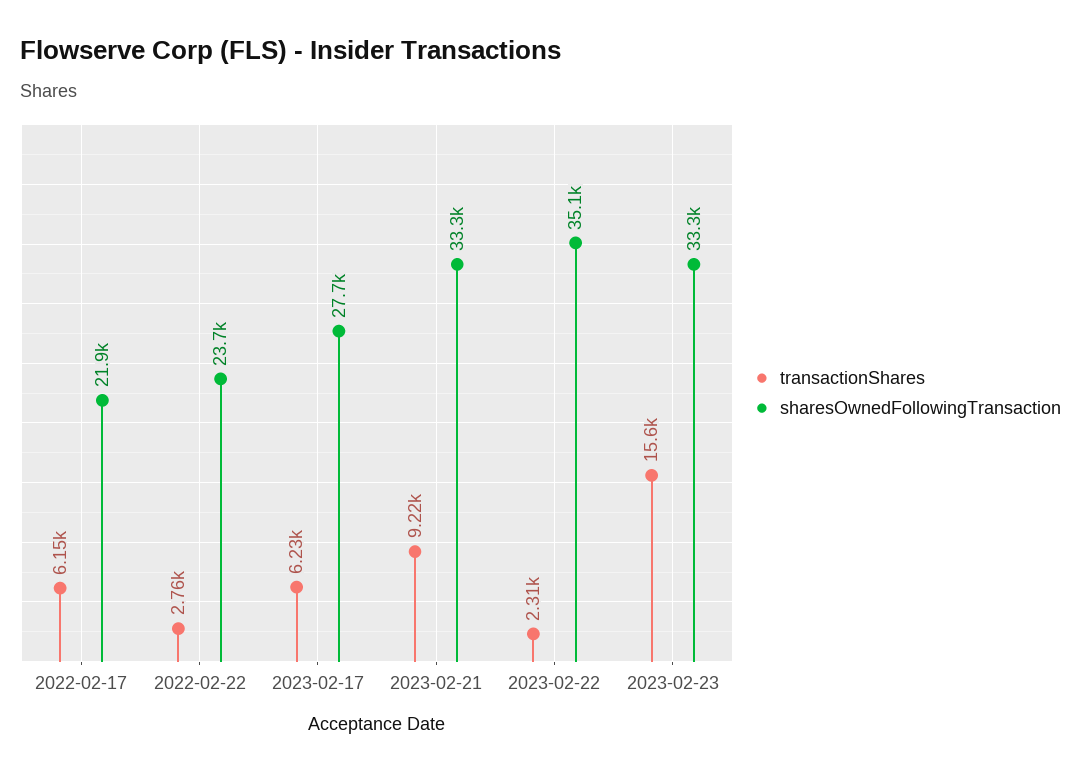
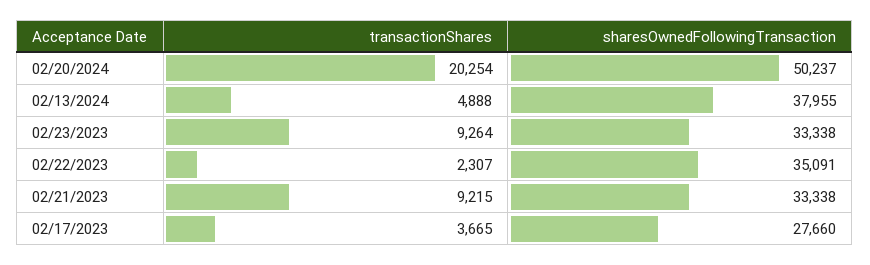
transactionShares, 2022-02-17: 6150 -> none
sharesOwnedFollowingTransaction, 2022-02-17: 21900 -> none
transactionShares, 2022-02-22: 2760 -> none
sharesOwnedFollowingTransaction, 2022-02-22: 23700 -> none
transactionShares, 2023-02-17: 6230 -> 3665
transactionShares, 2023-02-23: 15600 -> 9264
transactionShares, 02/20/2024: none -> 20254
sharesOwnedFollowingTransaction, 02/20/2024: none -> 50237
transactionShares, 02/13/2024: none -> 4888
sharesOwnedFollowingTransaction, 02/13/2024: none -> 37955

